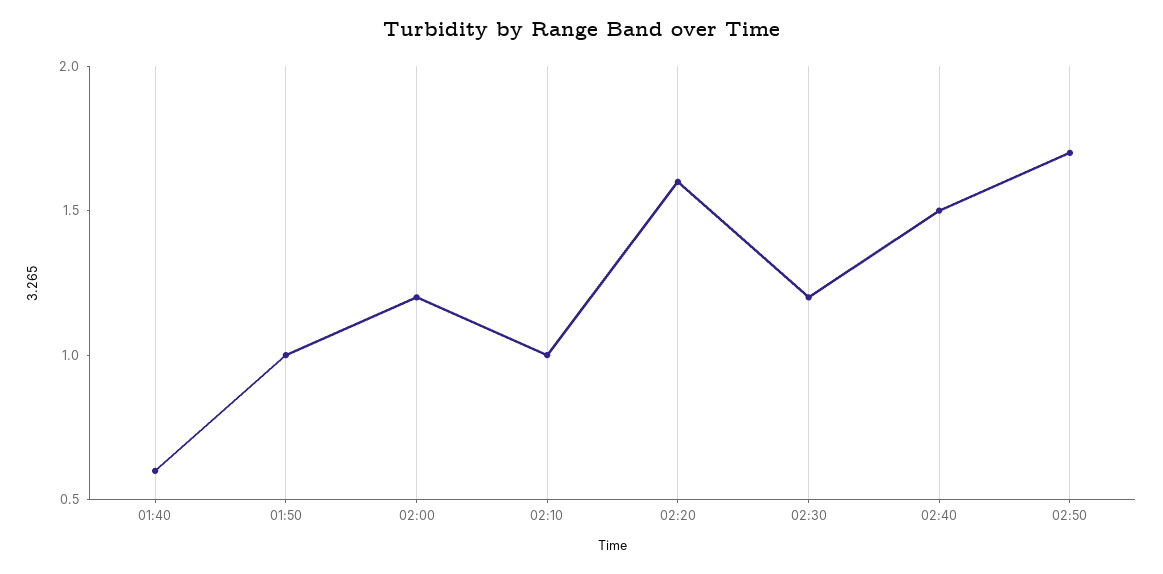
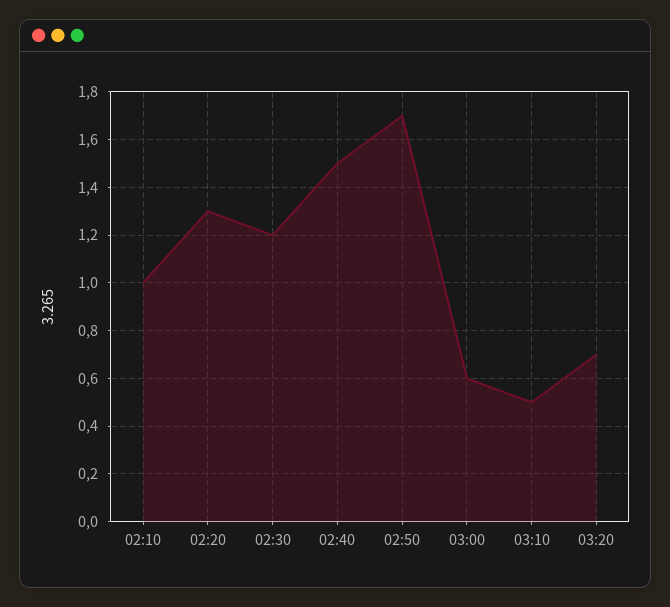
01:40: 0.6 -> none
01:50: 1 -> none
02:00: 1.2 -> none
02:20: 1.6 -> 1.3
03:00: none -> 0.6
03:10: none -> 0.5
03:20: none -> 0.7

